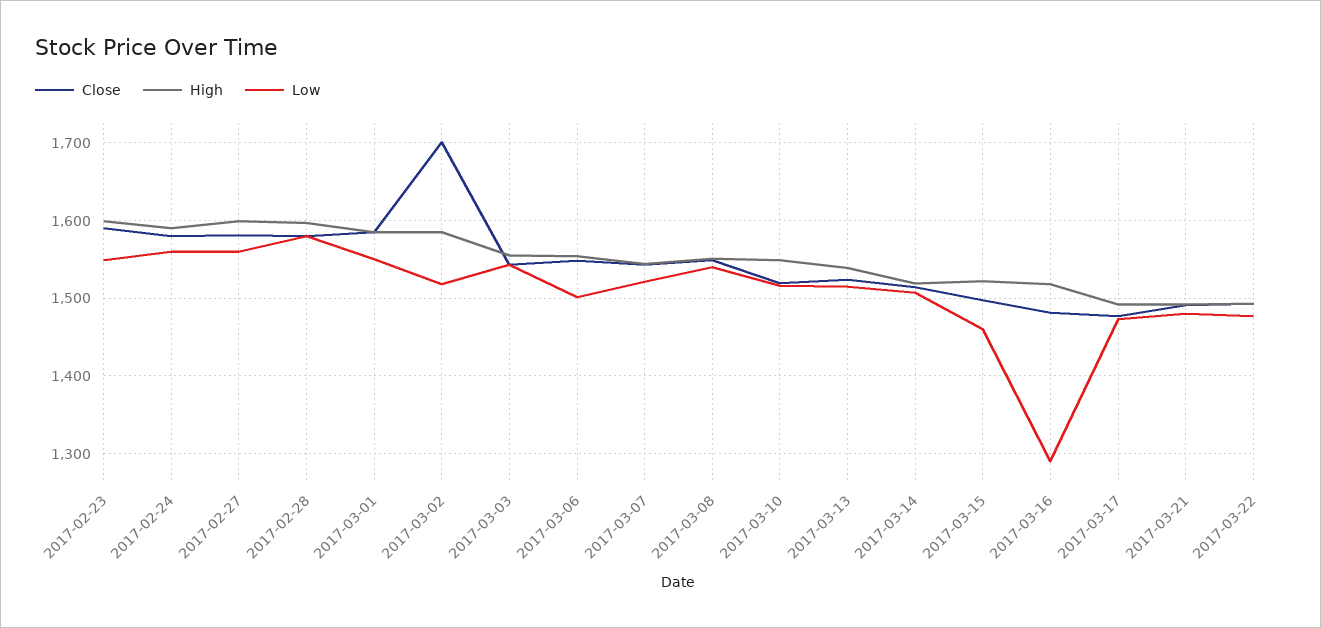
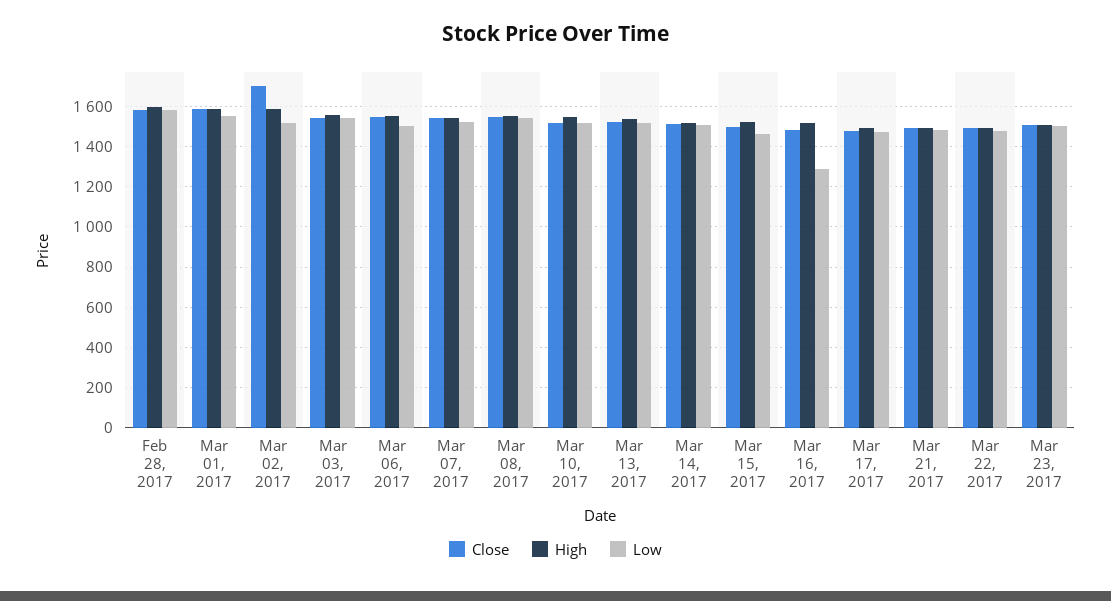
Close, 2017-02-23: 1590 -> none
High, 2017-02-23: 1600 -> none
Low, 2017-02-23: 1550 -> none
Close, 2017-02-24: 1580 -> none
High, 2017-02-24: 1590 -> none
Low, 2017-02-24: 1560 -> none
Close, 2017-02-27: 1580 -> none
High, 2017-02-27: 1600 -> none
Low, 2017-02-27: 1560 -> none
Close, Mar 23, 2017: none -> 1500
High, Mar 23, 2017: none -> 1500
Low, Mar 23, 2017: none -> 1500

